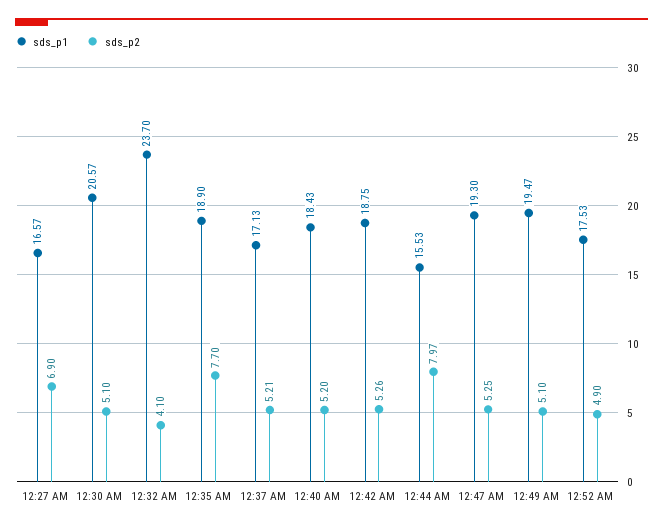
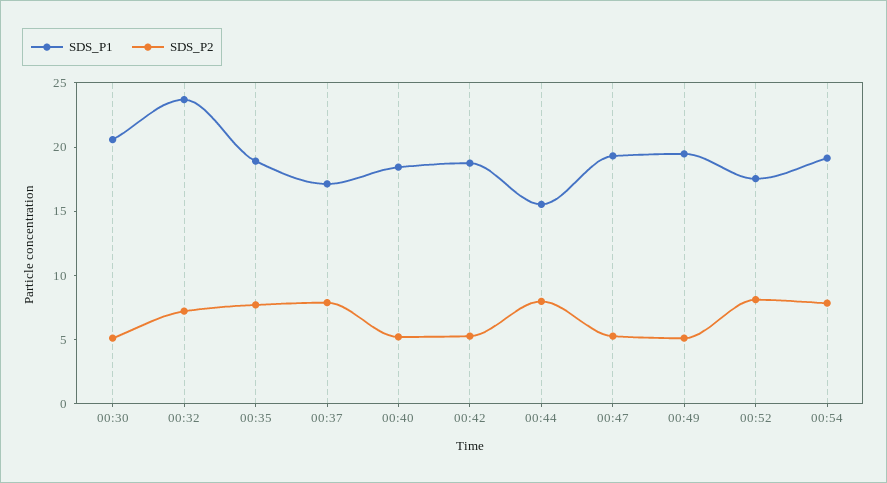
sds_p1, 12:27 AM: 16.57 -> none
sds_p2, 12:27 AM: 6.9 -> none
sds_p2, 12:32 AM: 4.1 -> 7
sds_p2, 12:37 AM: 5.21 -> 8
sds_p2, 12:52 AM: 4.9 -> 8
sds_p1, 00:54: none -> 19
sds_p2, 00:54: none -> 8

